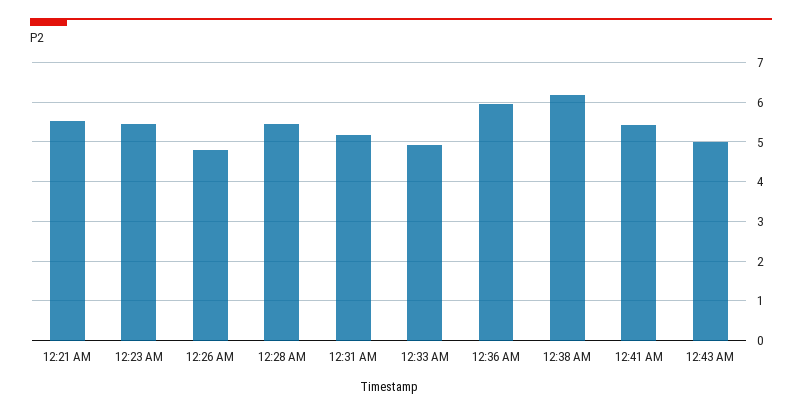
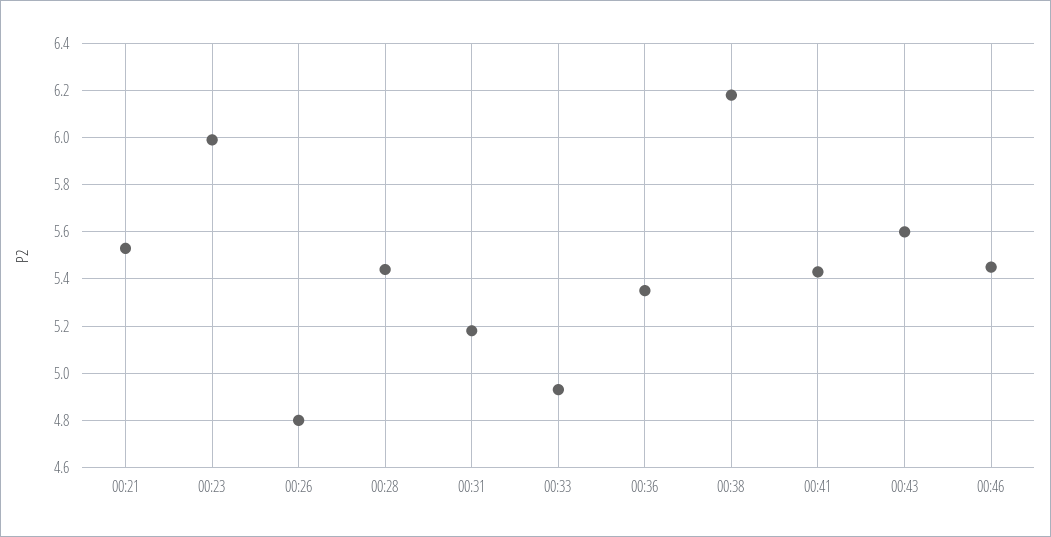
12:23 AM: 5.4 -> 6
12:36 AM: 6 -> 5.35
12:43 AM: 5 -> 5.6
00:46: none -> 5.45

